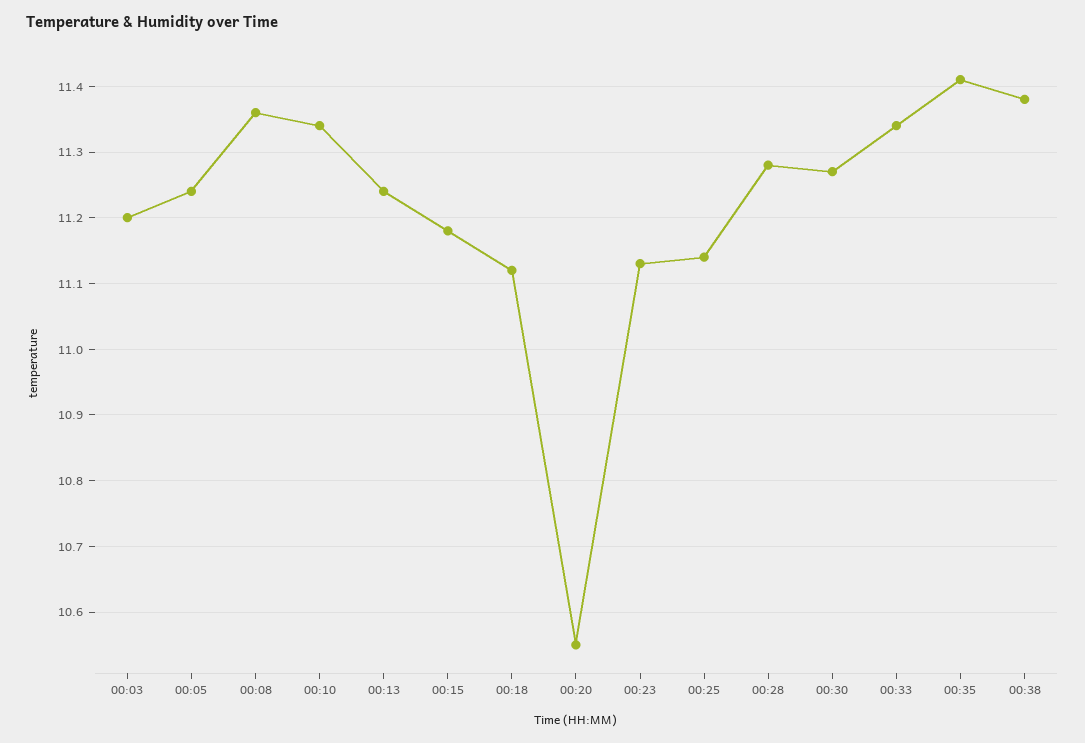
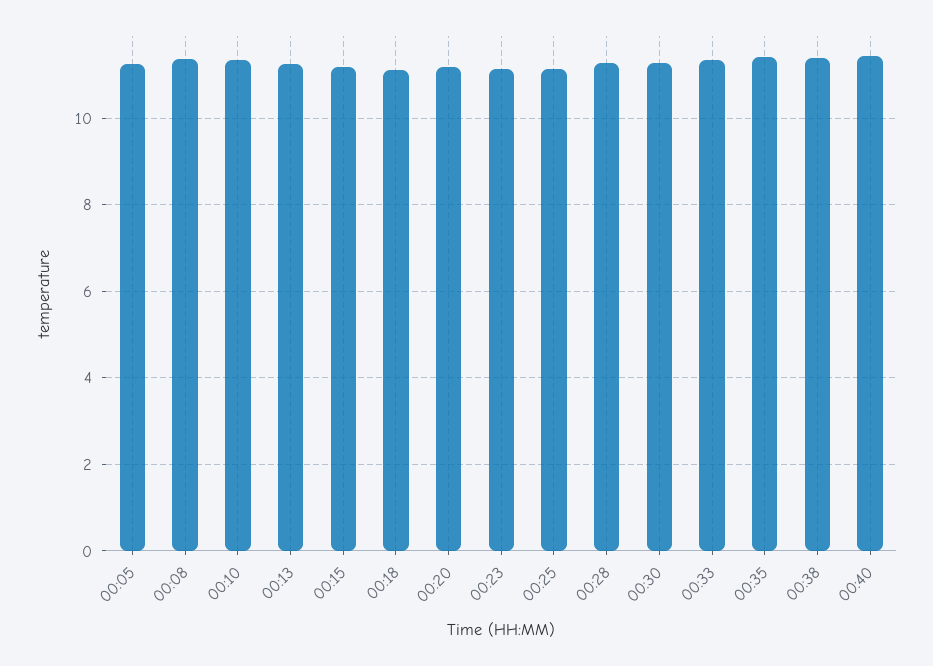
00:03: 11.2 -> none
00:20: 10.55 -> 11.2
00:40: none -> 11.4

